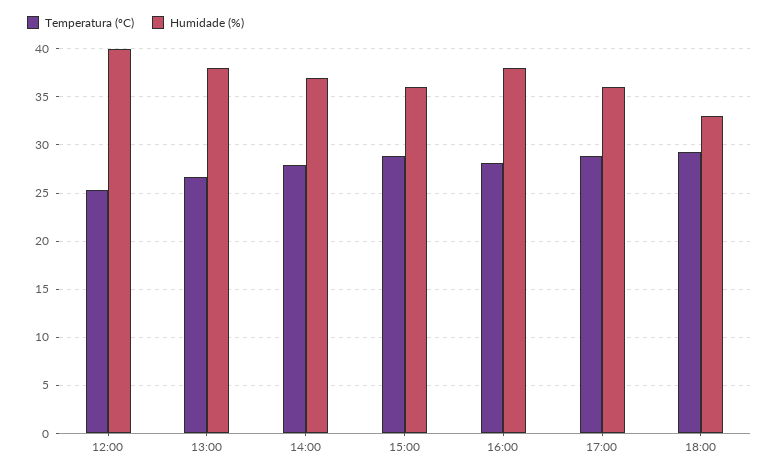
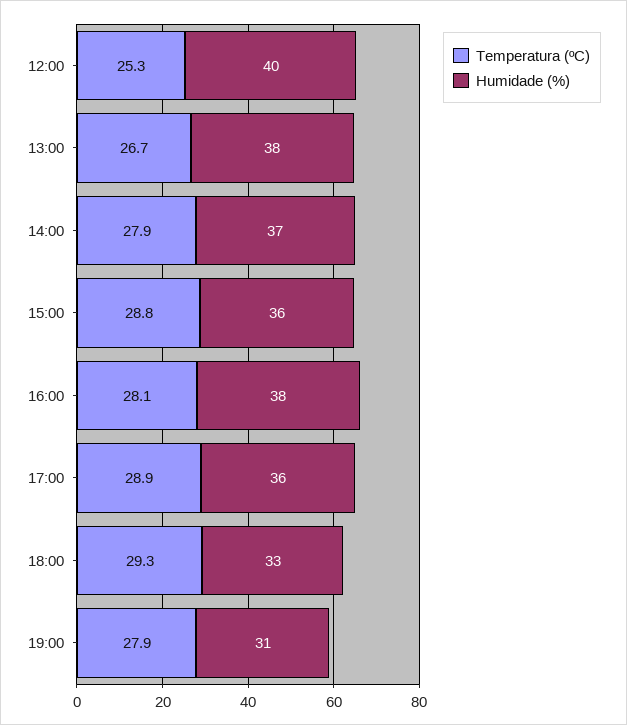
Temperatura (ºC), 19:00: none -> 27.9
Humidade (%), 19:00: none -> 31

